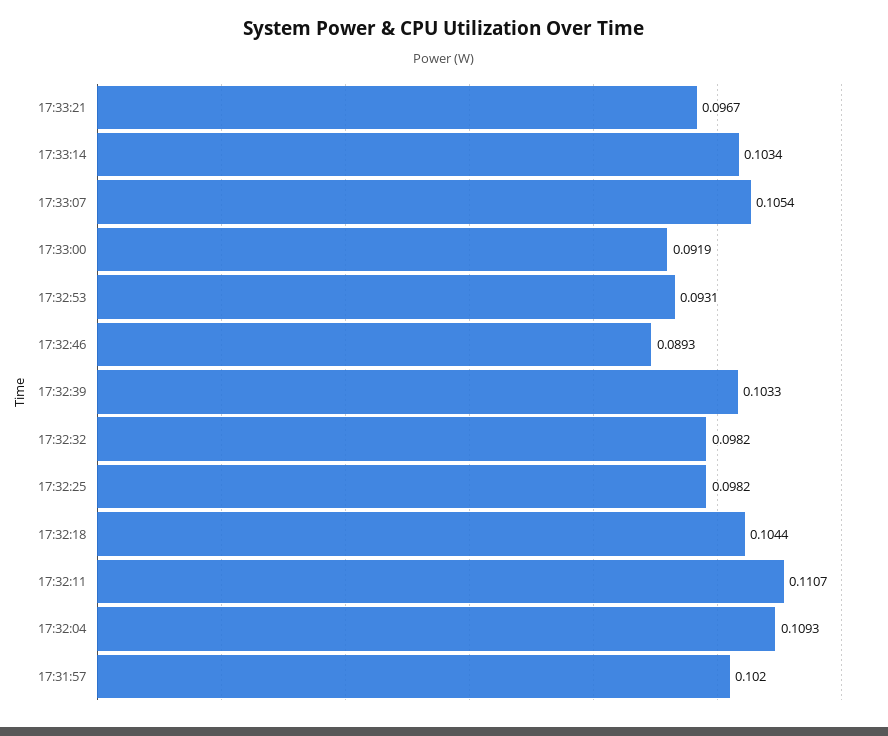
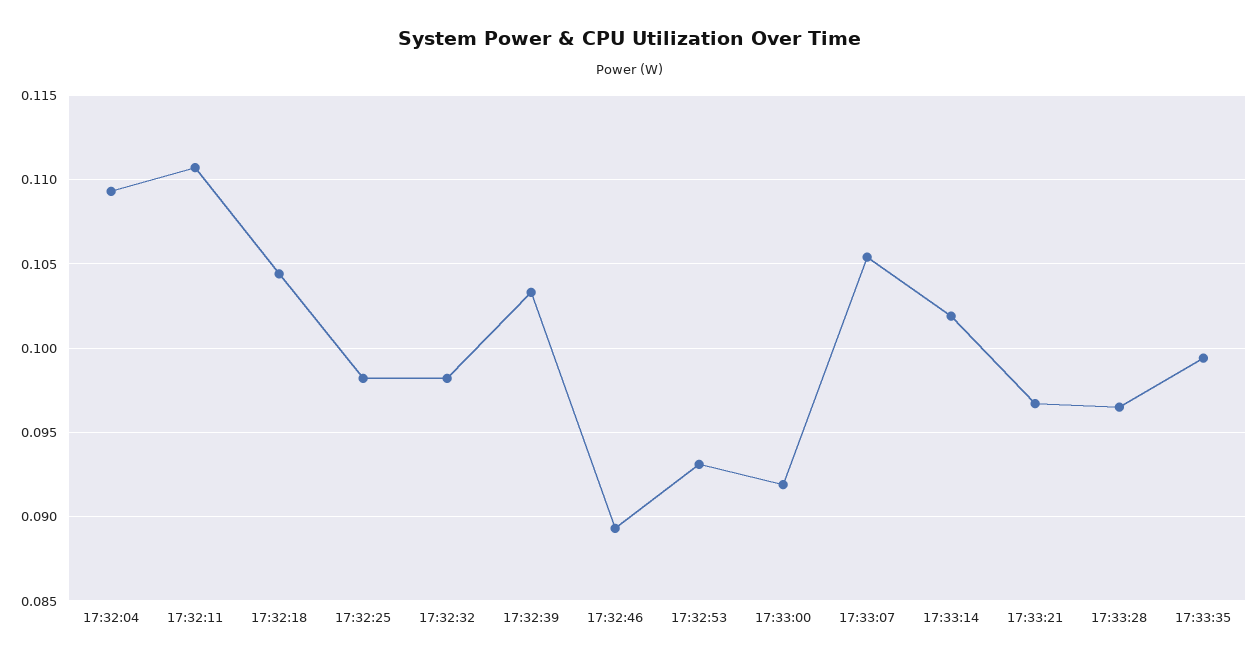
17:33:14: 0.1034 -> 0.102
17:31:57: 0.102 -> none
17:33:28: none -> 0.0965
17:33:35: none -> 0.0995

